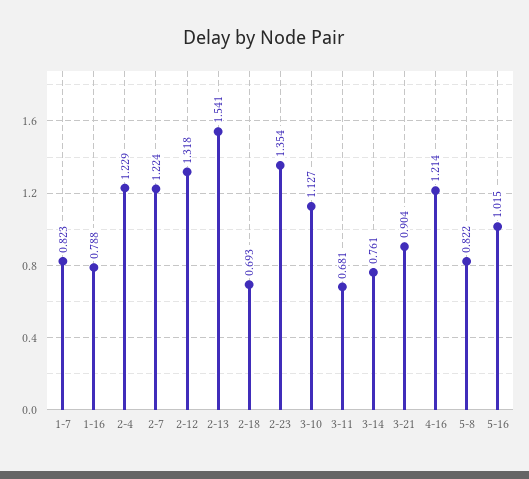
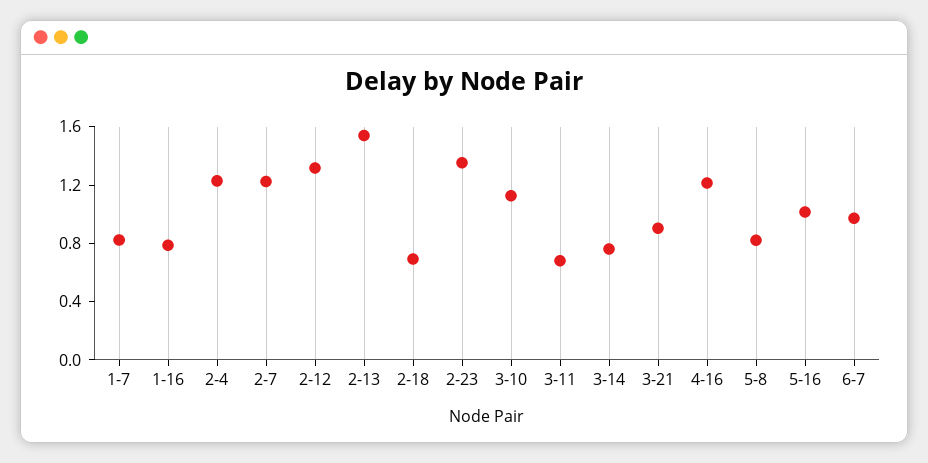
6-7: none -> 1

